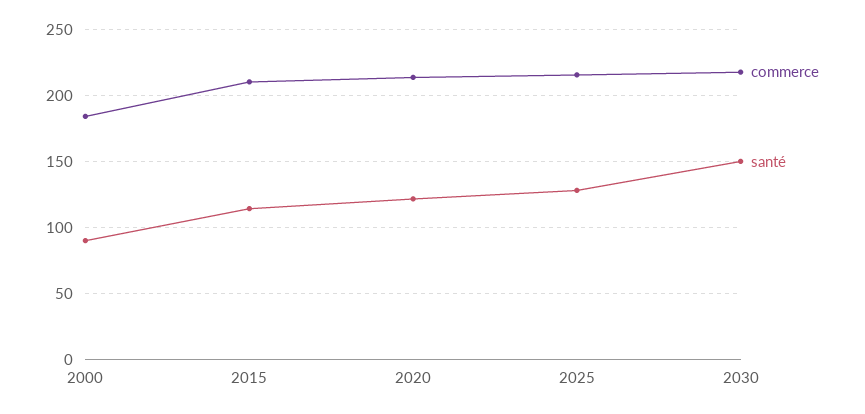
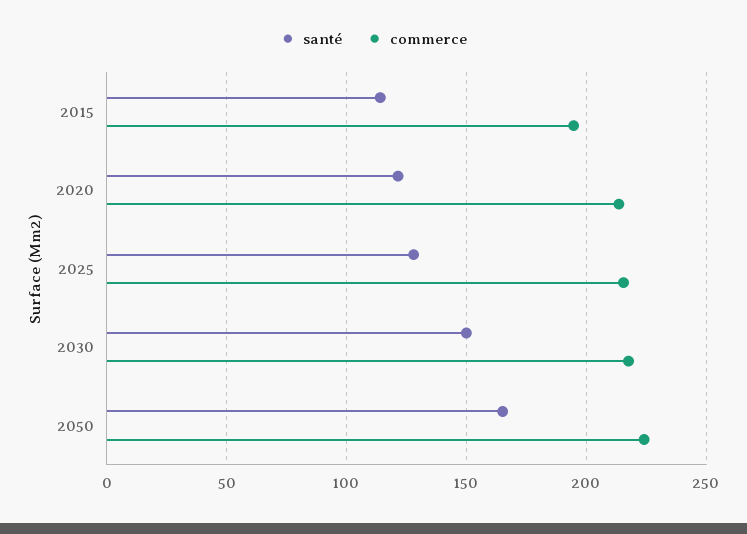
commerce, 2000: 185 -> none
santé, 2000: 90 -> none
commerce, 2015: 210 -> 195
santé, 2050: none -> 165
commerce, 2050: none -> 225

